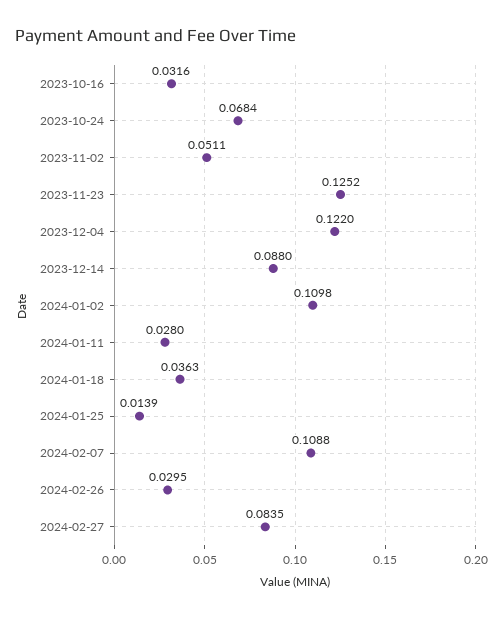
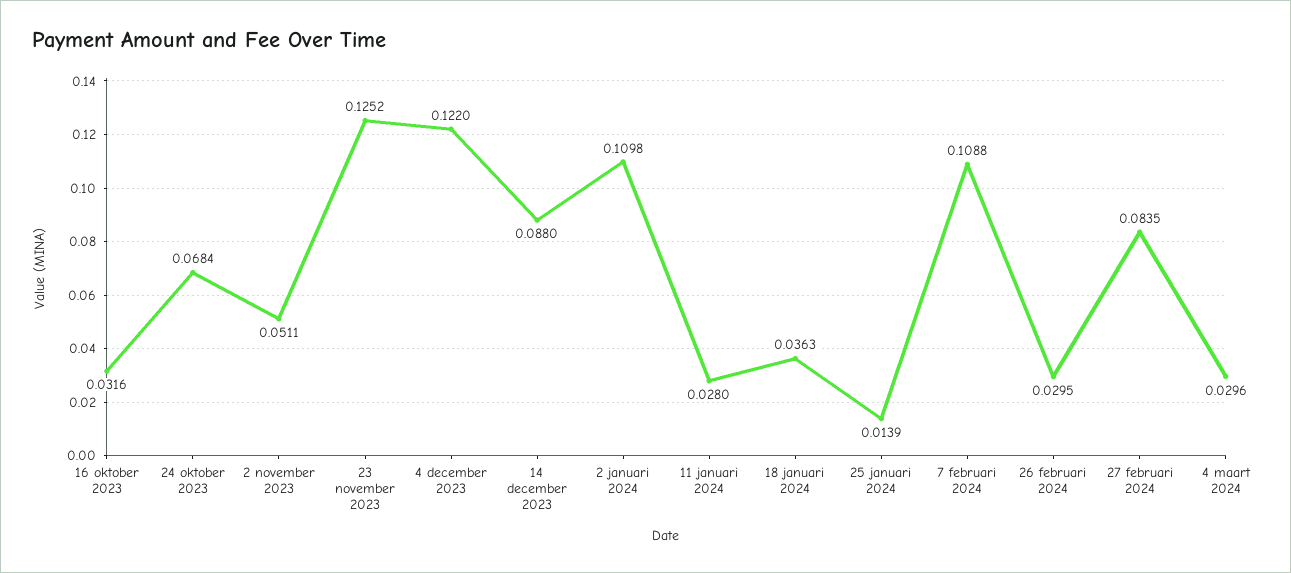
4 maart 2024: none -> 0.0296

